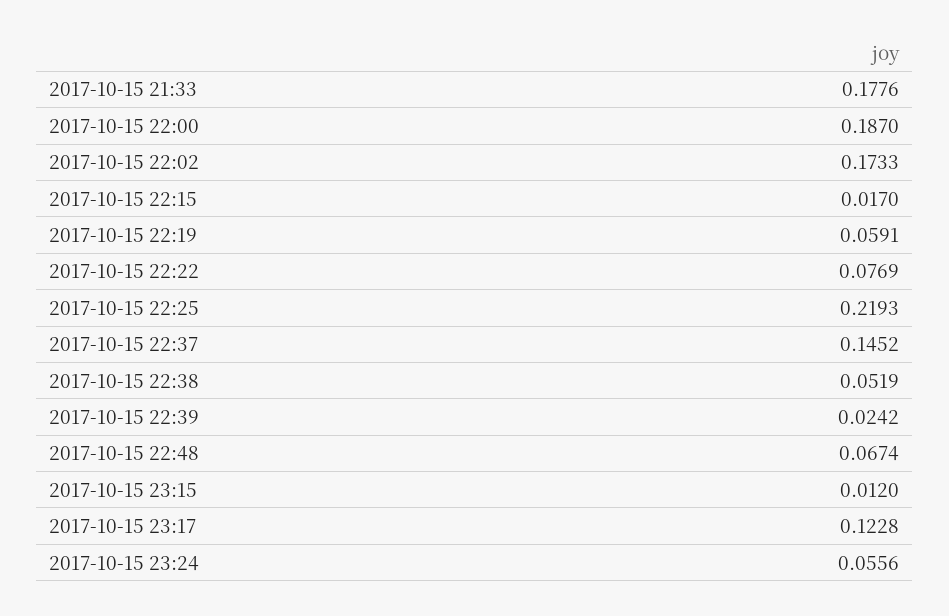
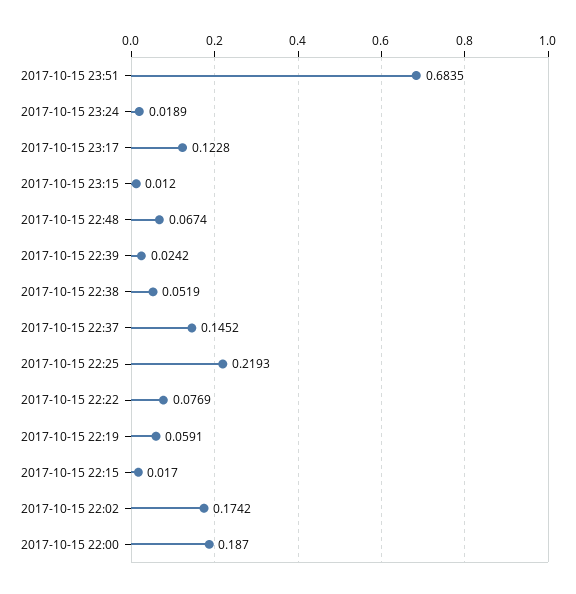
2017-10-15 21:33: 0.1776 -> none
2017-10-15 22:02: 0.1733 -> 0.1742
2017-10-15 23:24: 0.0556 -> 0.0189
2017-10-15 23:51: none -> 0.6835

